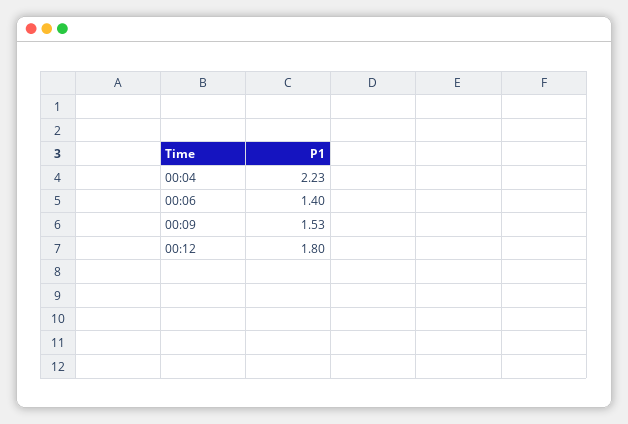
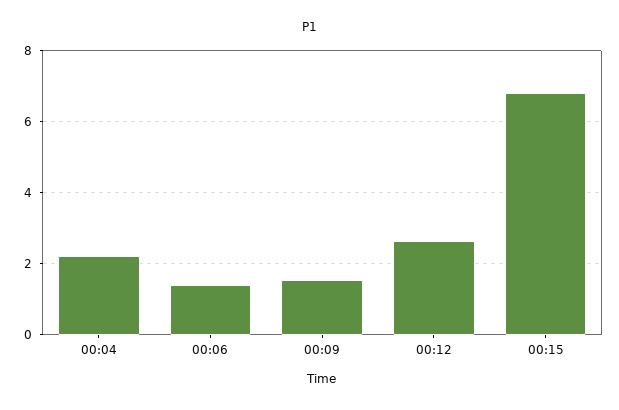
00:12: 1.8 -> 2.6
00:15: none -> 6.8

